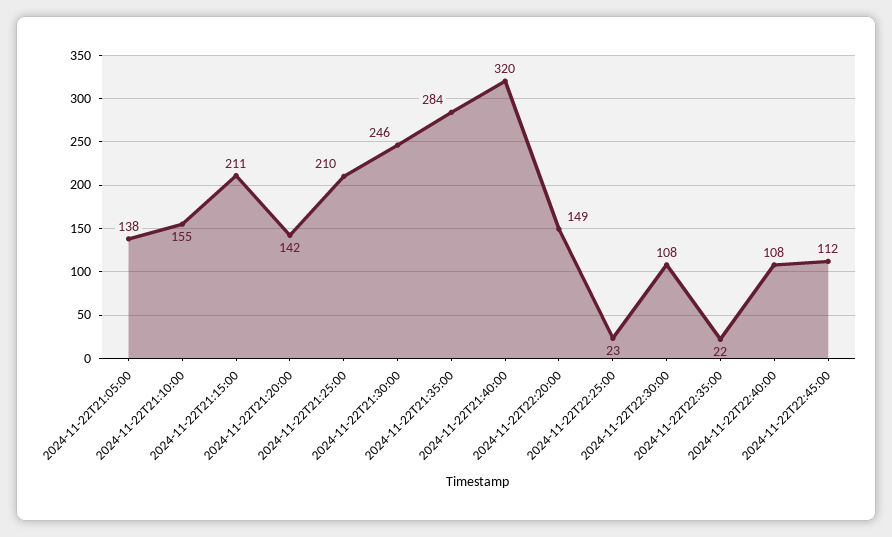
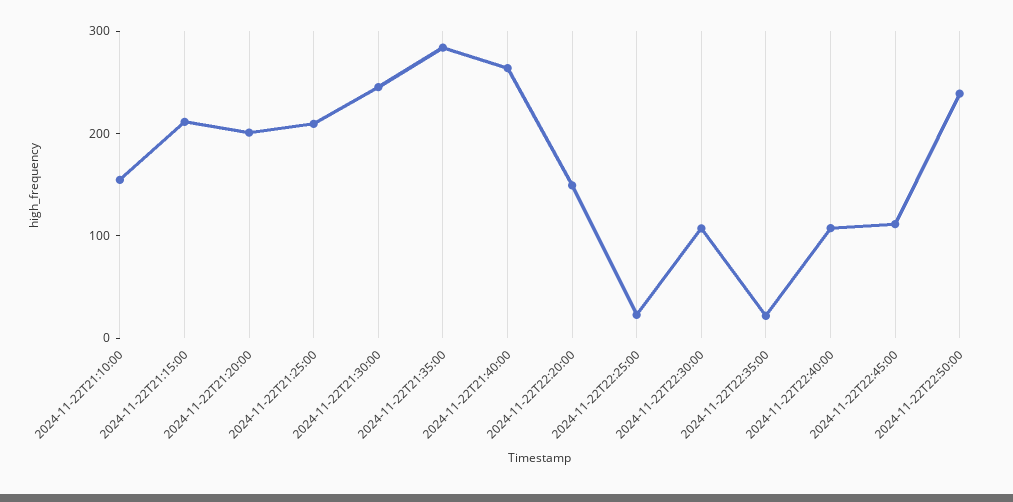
2024-11-22T21:05:00: 138 -> none
2024-11-22T21:20:00: 142 -> 200
2024-11-22T21:40:00: 320 -> 260
2024-11-22T22:50:00: none -> 240

